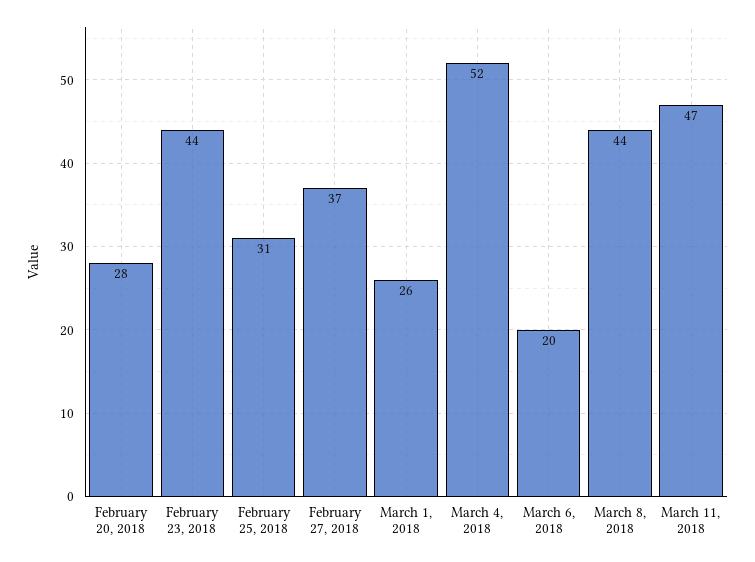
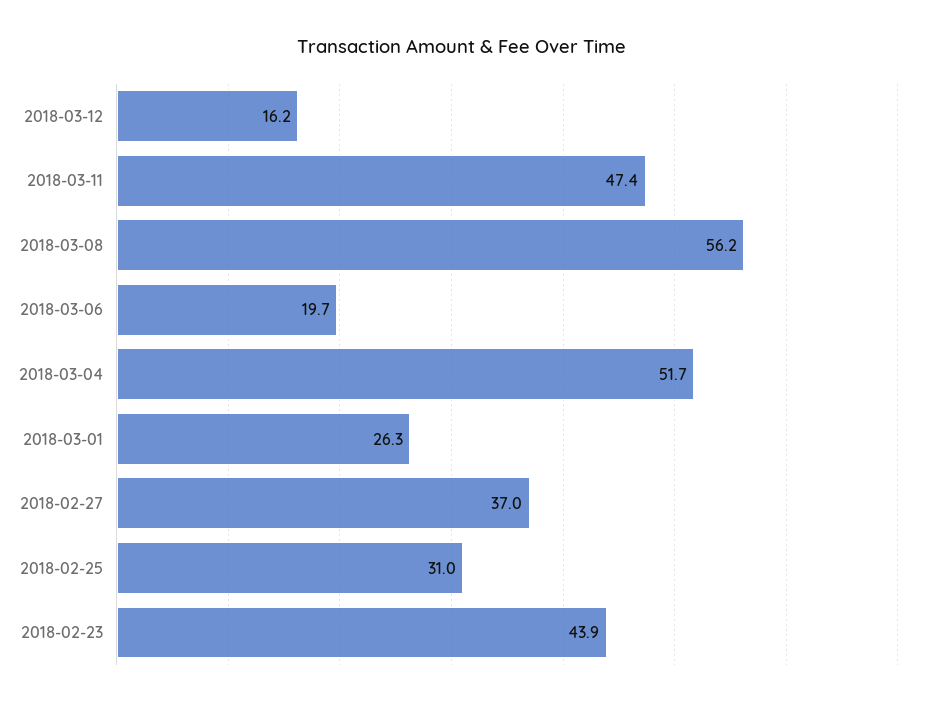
February 20, 2018: 28 -> none
March 8, 2018: 44 -> 56.2
2018-03-12: none -> 16.2

